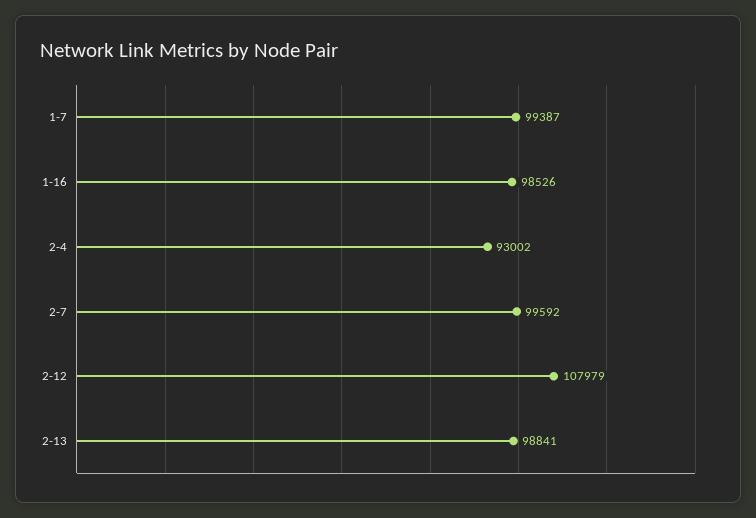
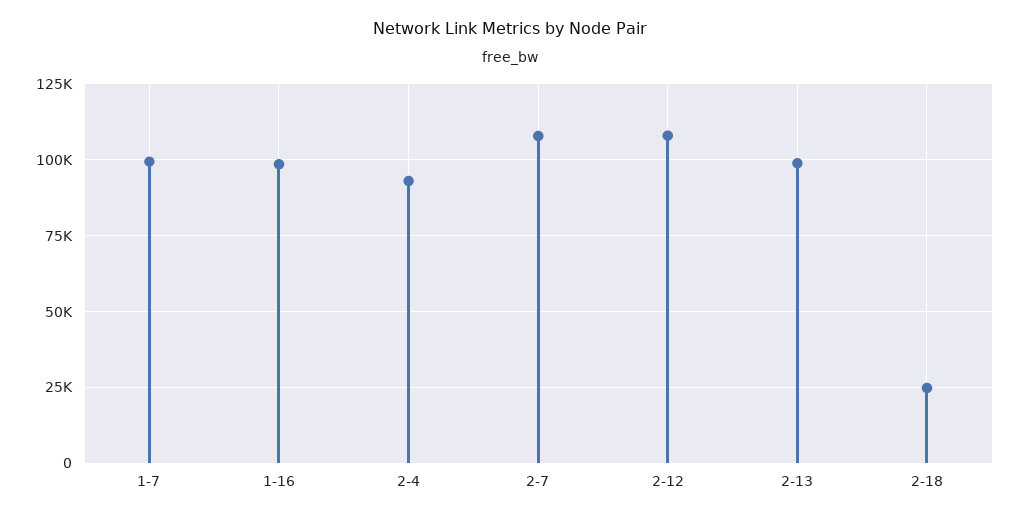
2-7: 99592 -> 107500
2-18: none -> 25000

